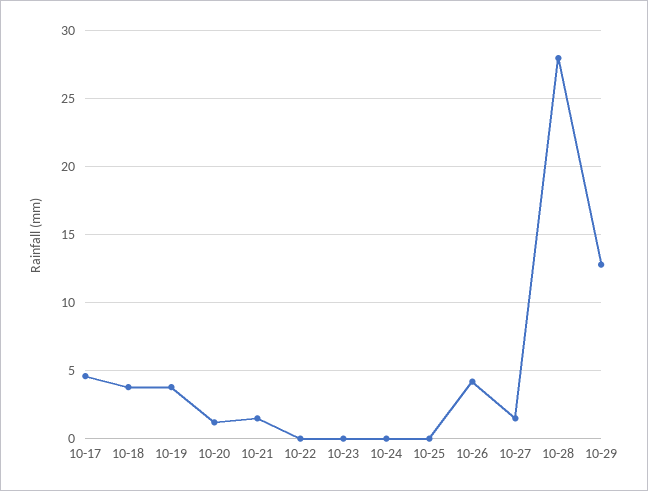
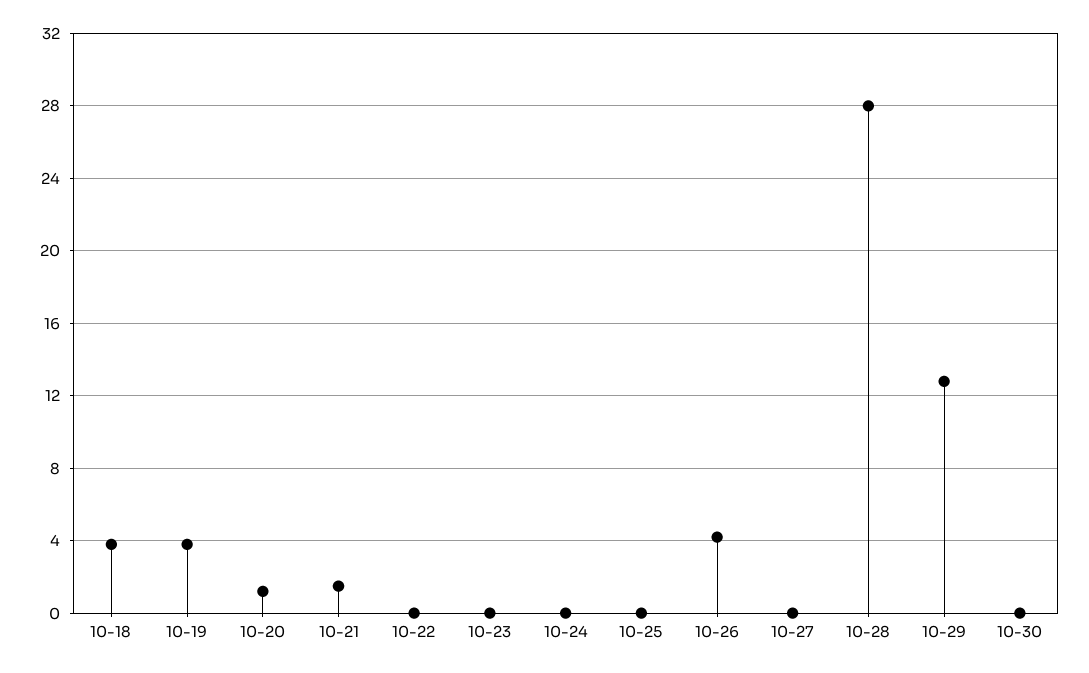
10-17: 4.5 -> none
10-27: 1.5 -> 0
10-30: none -> 0

